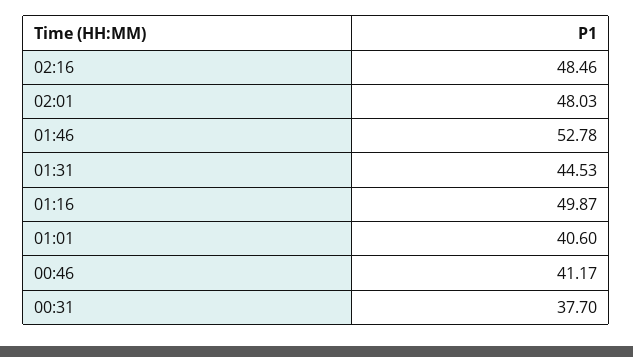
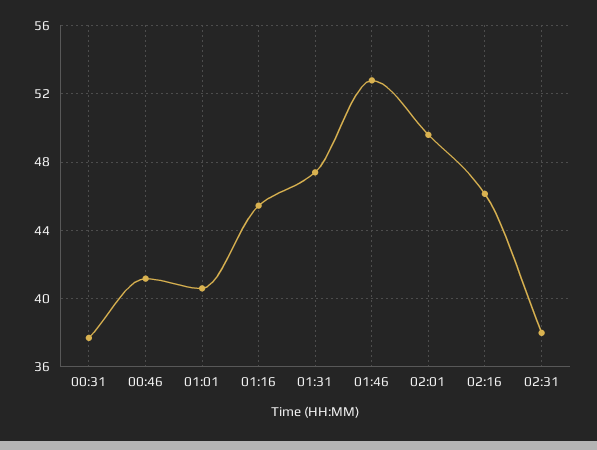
02:16: 48.46 -> 46
02:01: 48.03 -> 49.5
01:31: 44.53 -> 47.5
01:16: 49.87 -> 45.5
02:31: none -> 38

